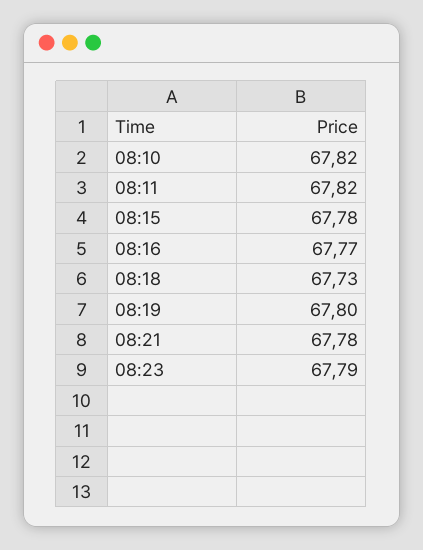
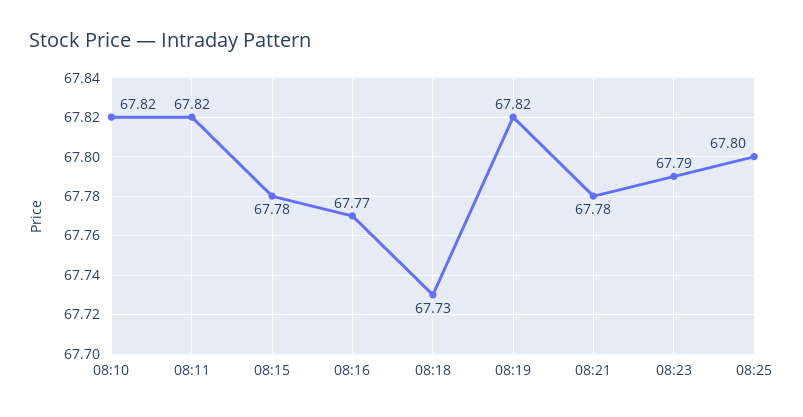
08:19: 67.8 -> 67.82
08:25: none -> 67.8

